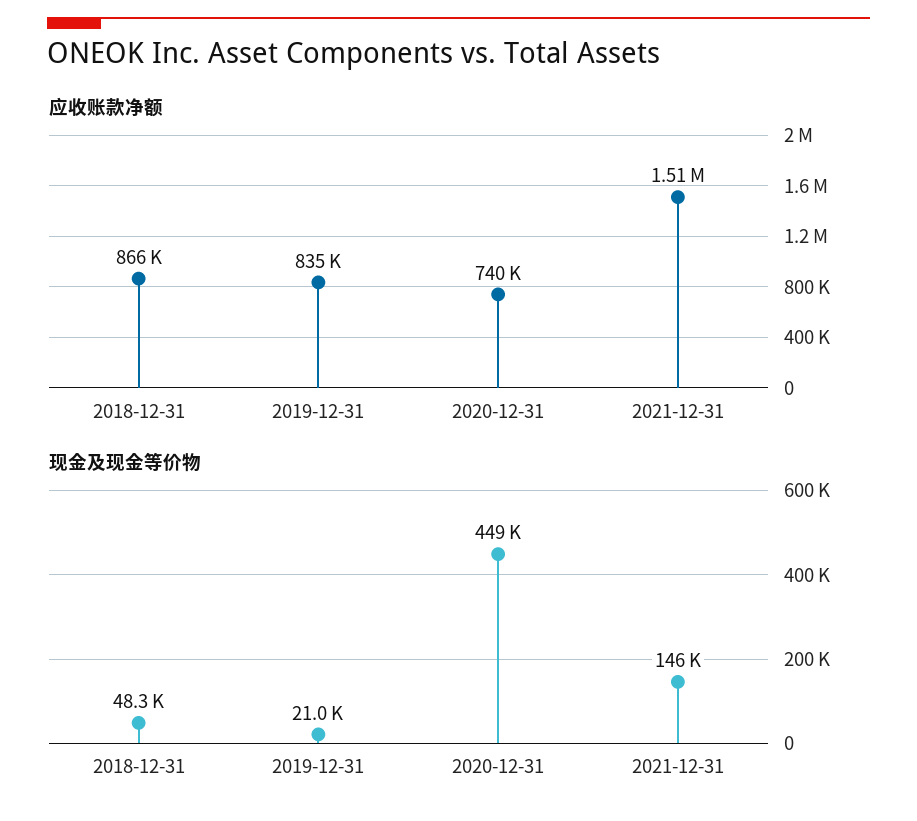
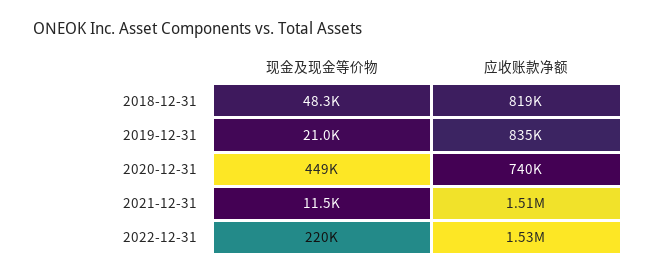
应收账款净额, 2018-12-31: 866000 -> 819000
现金及现金等价物, 2021-12-31: 146000 -> 11500
现金及现金等价物, 2022-12-31: none -> 220000
应收账款净额, 2022-12-31: none -> 1530000

